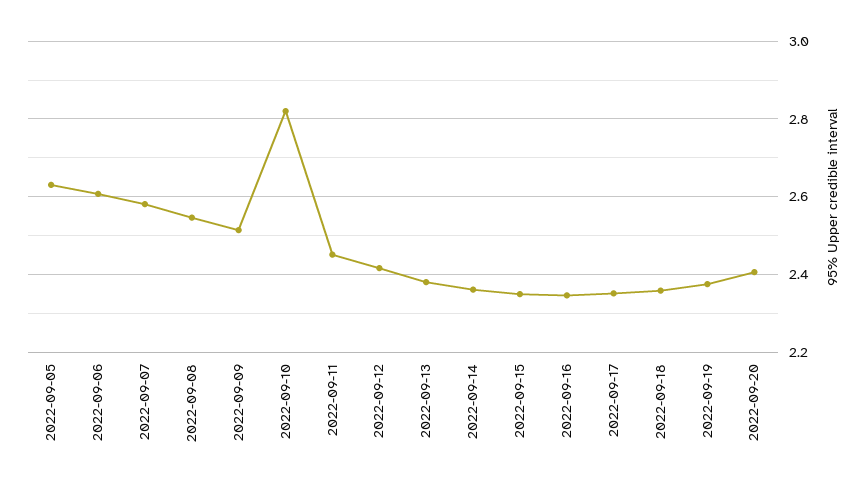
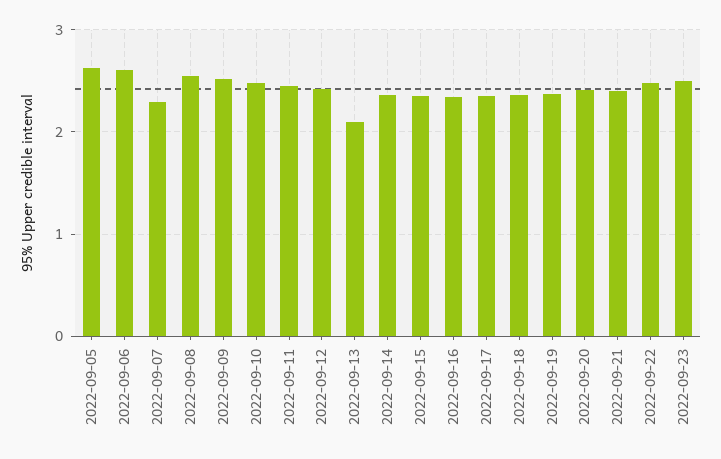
2022-09-07: 2.58 -> 2.3
2022-09-10: 2.82 -> 2.5
2022-09-13: 2.38 -> 2.1
2022-09-21: none -> 2.4
2022-09-22: none -> 2.5
2022-09-23: none -> 2.5

